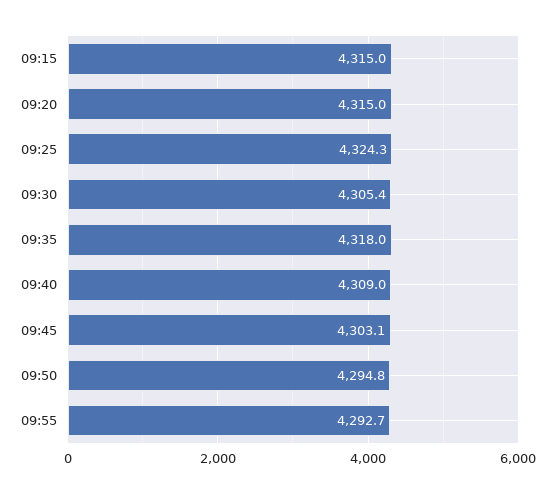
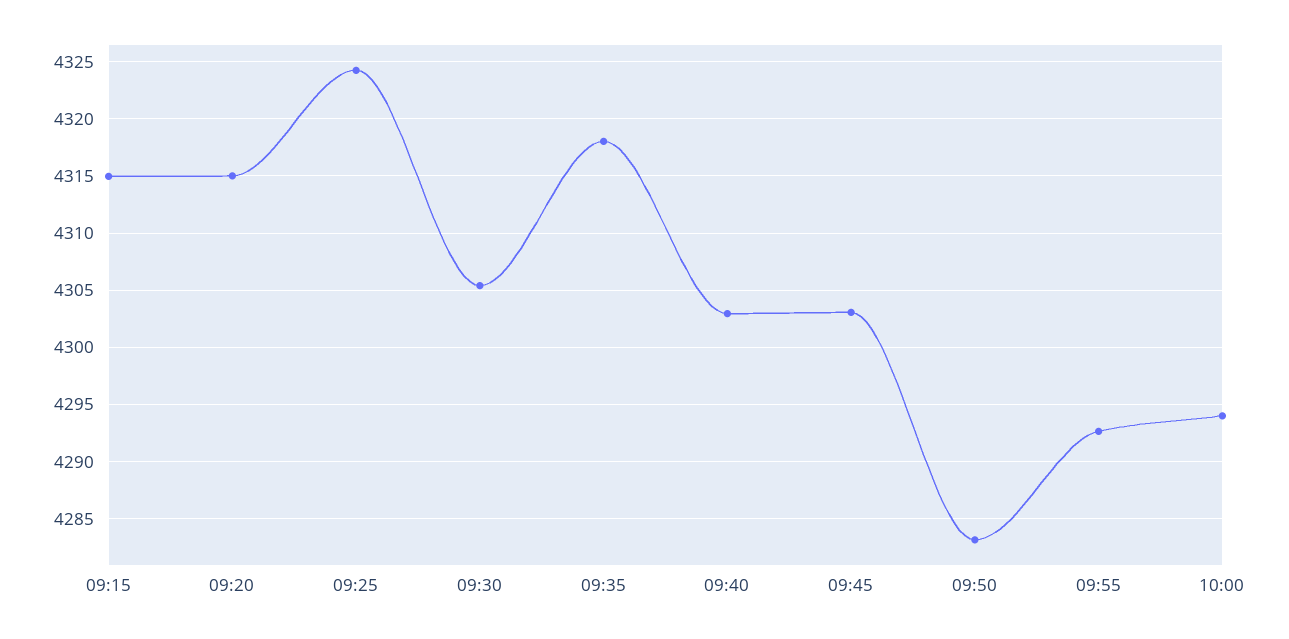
09:40: 4309 -> 4303
09:50: 4294.8 -> 4283
10:00: none -> 4294

